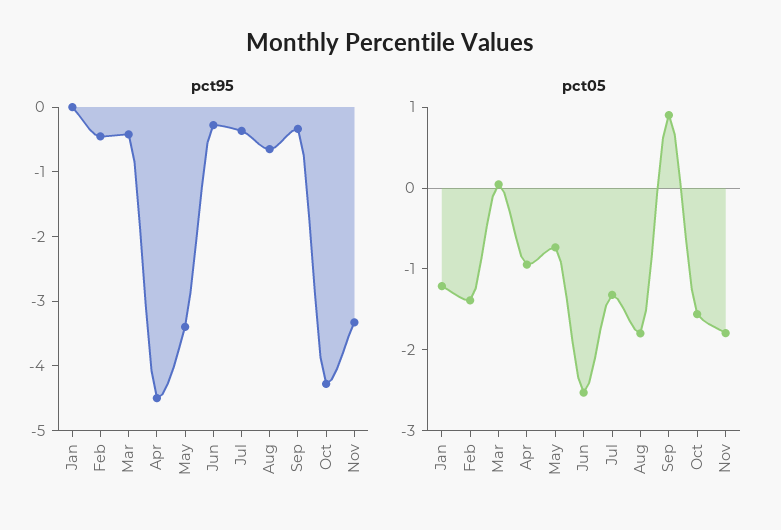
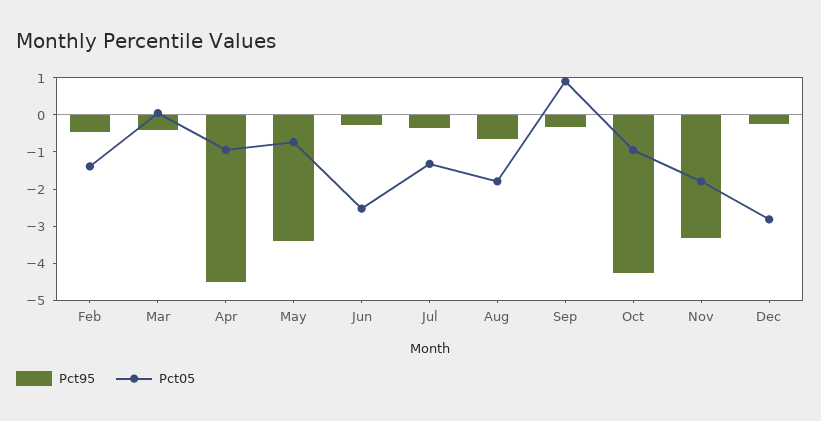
pct95, Jan: 0 -> none
pct05, Jan: -1.2 -> none
pct05, Oct: -1.6 -> -1
pct95, Dec: none -> -0.25
pct05, Dec: none -> -2.75

